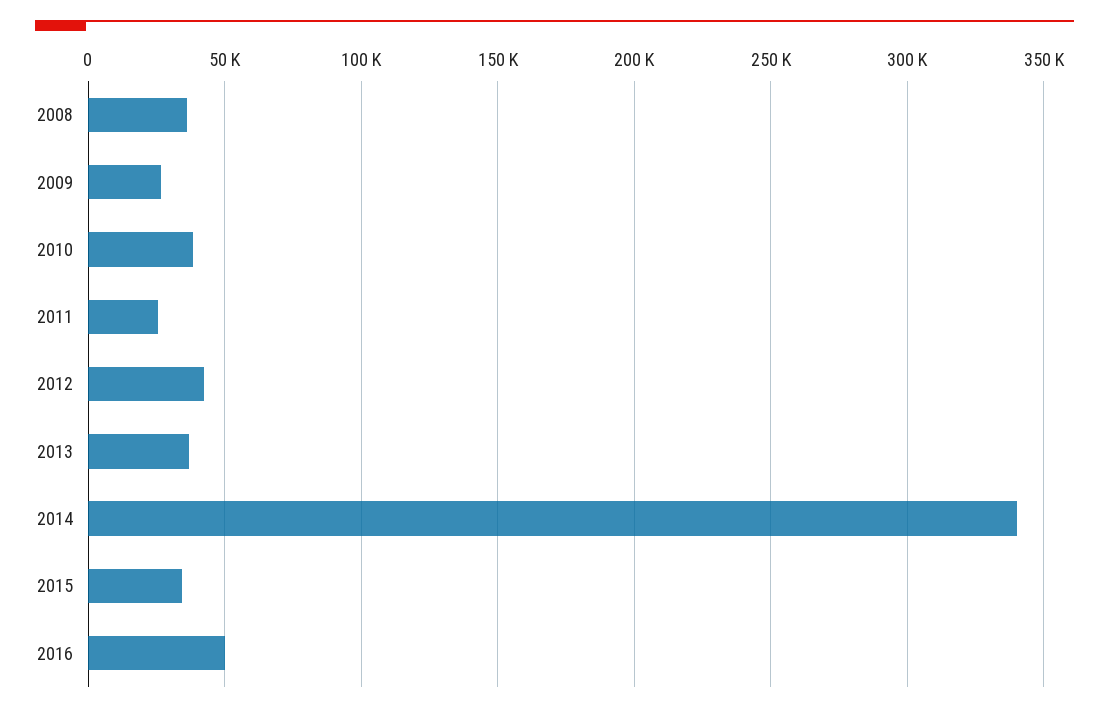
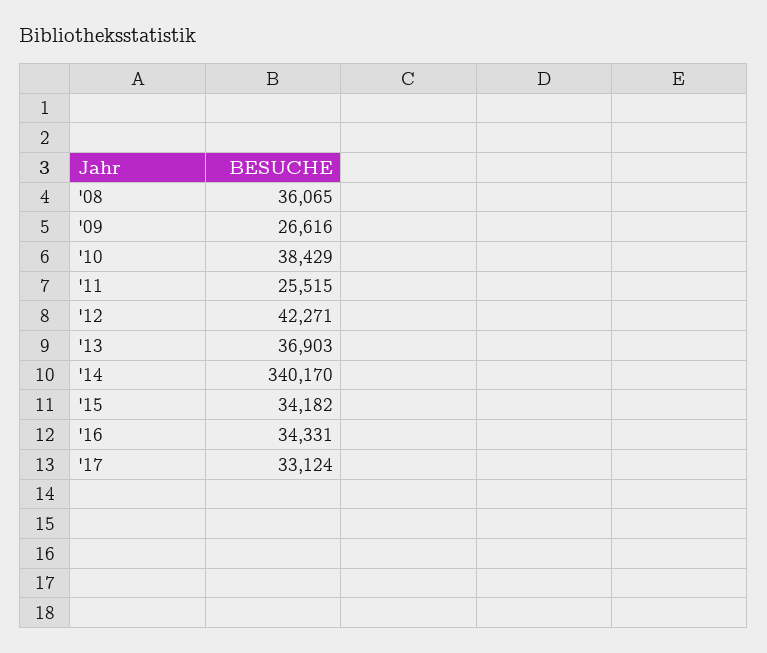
2016: 50000 -> 34331
'17: none -> 33124

